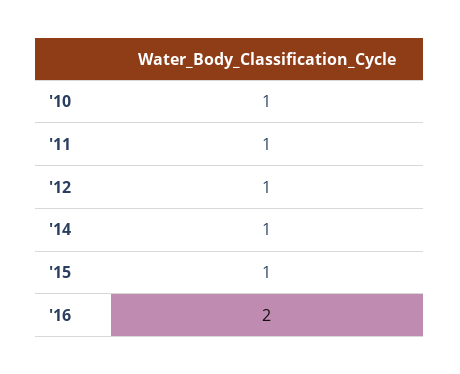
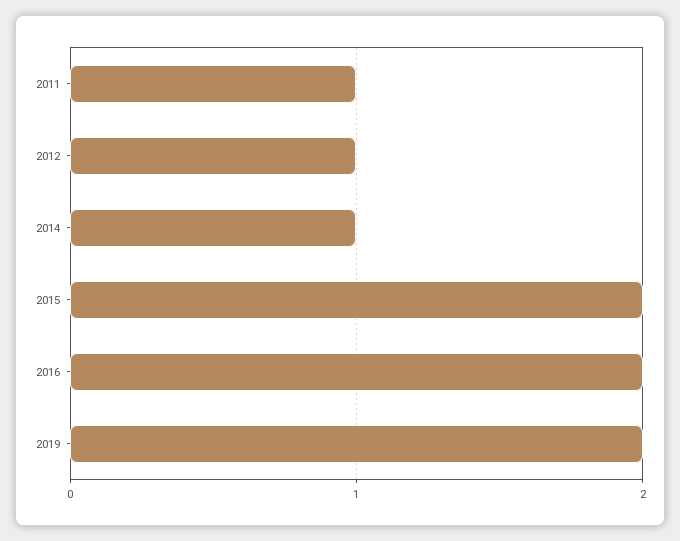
'10: 1 -> none
'15: 1 -> 2
2019: none -> 2

